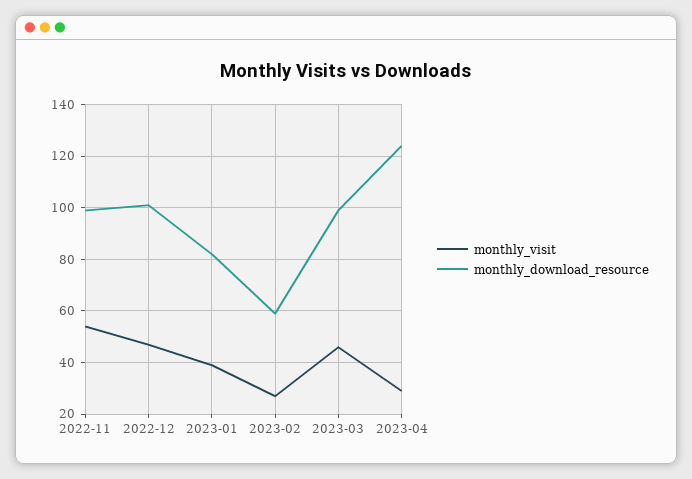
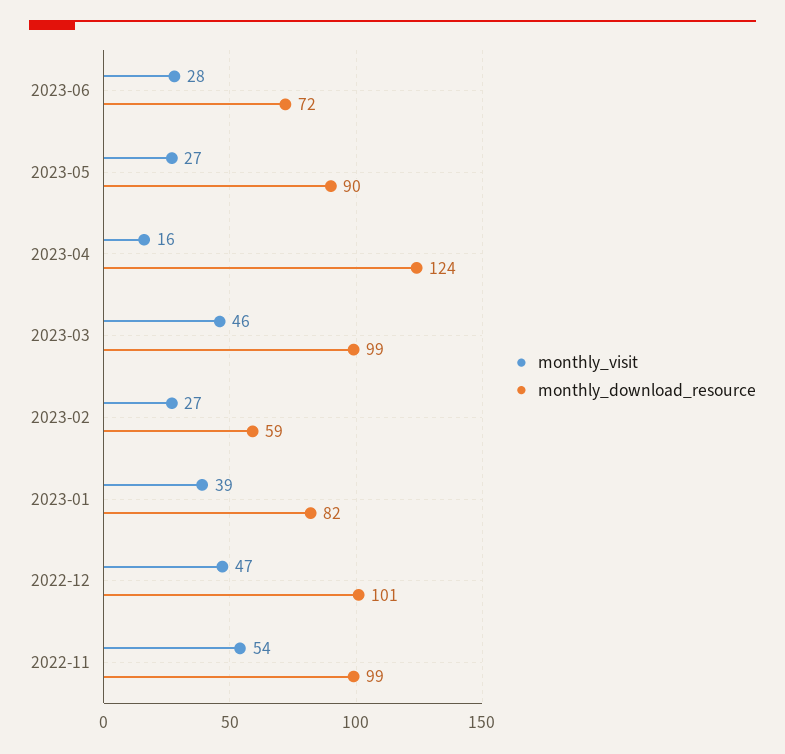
monthly_visit, 2023-04: 30 -> 16
monthly_visit, 2023-06: none -> 28
monthly_download_resource, 2023-06: none -> 72
monthly_visit, 2023-05: none -> 27
monthly_download_resource, 2023-05: none -> 90

